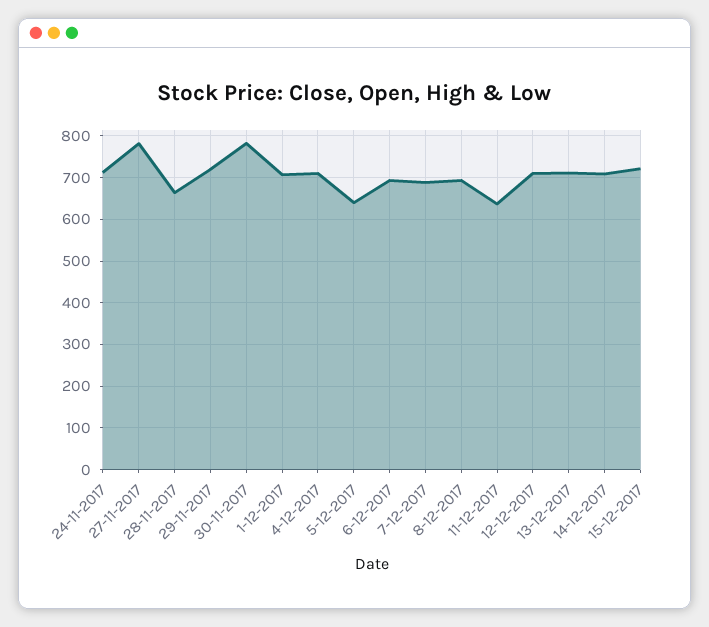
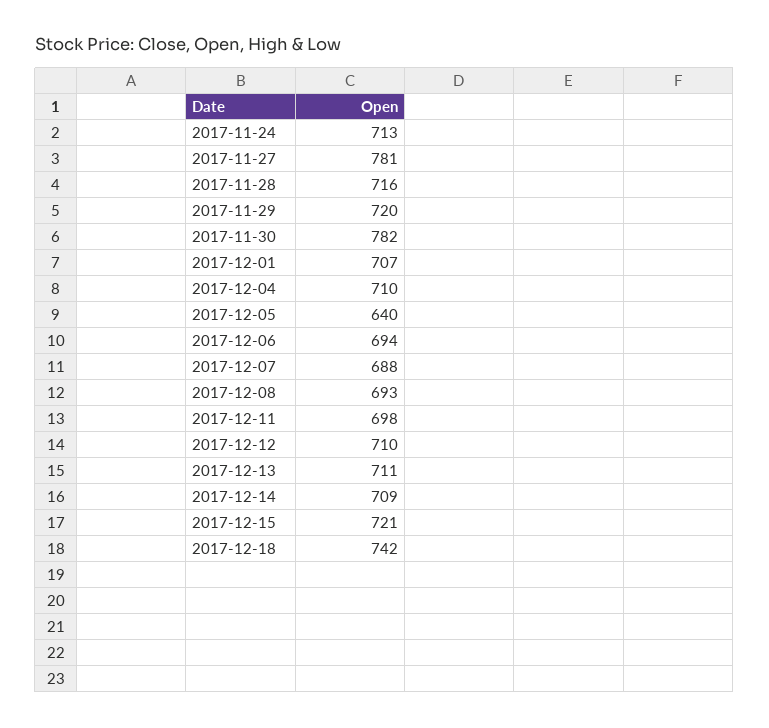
28-11-2017: 660 -> 716
11-12-2017: 640 -> 698
2017-12-18: none -> 742

